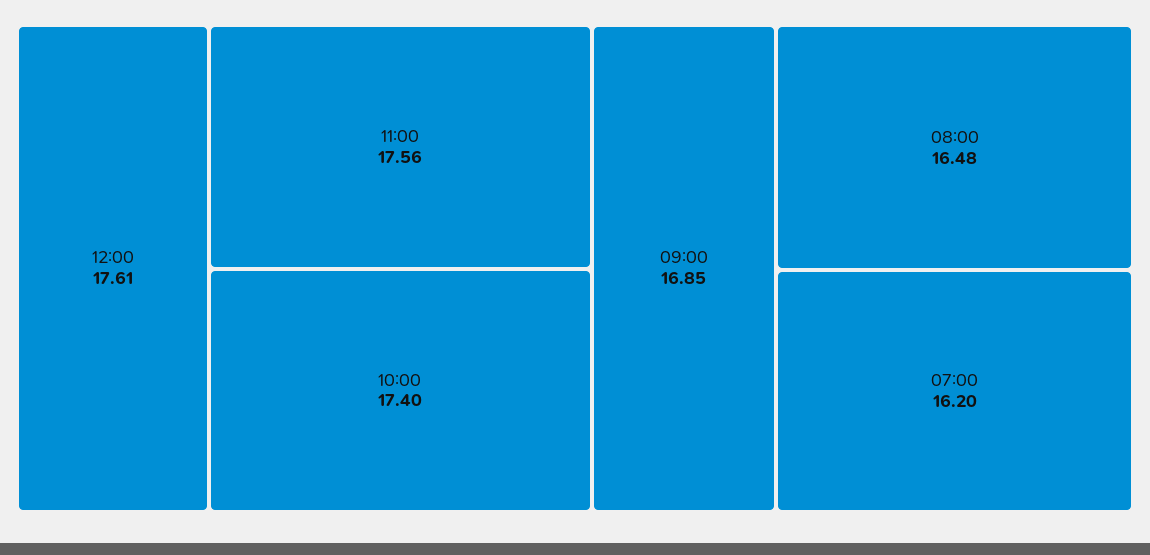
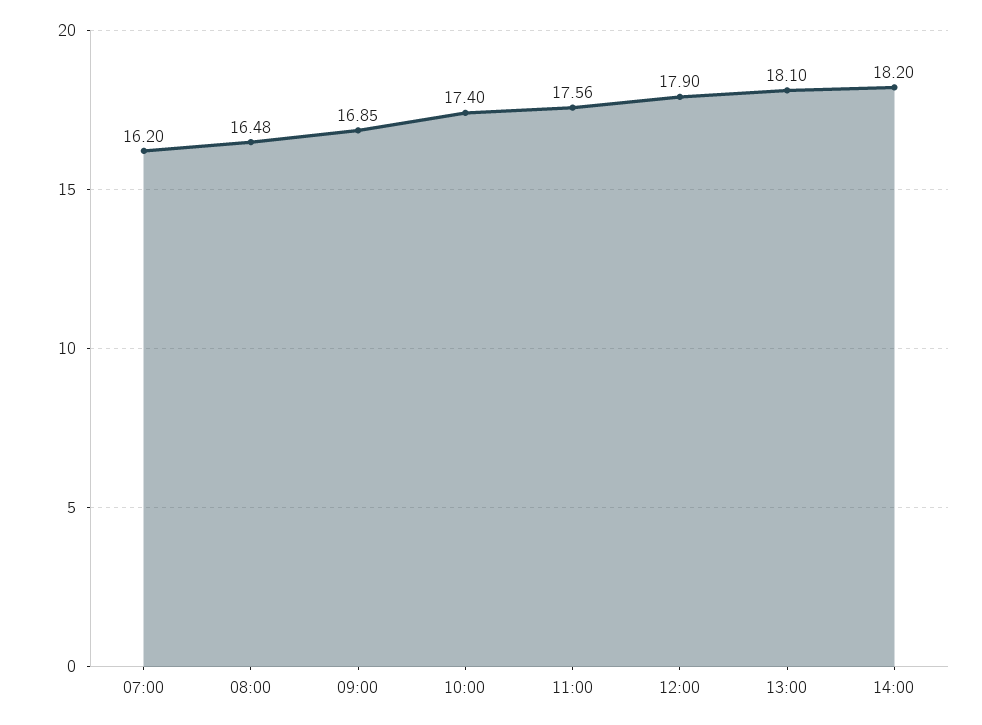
12:00: 17.61 -> 17.9
13:00: none -> 18.1
14:00: none -> 18.2

